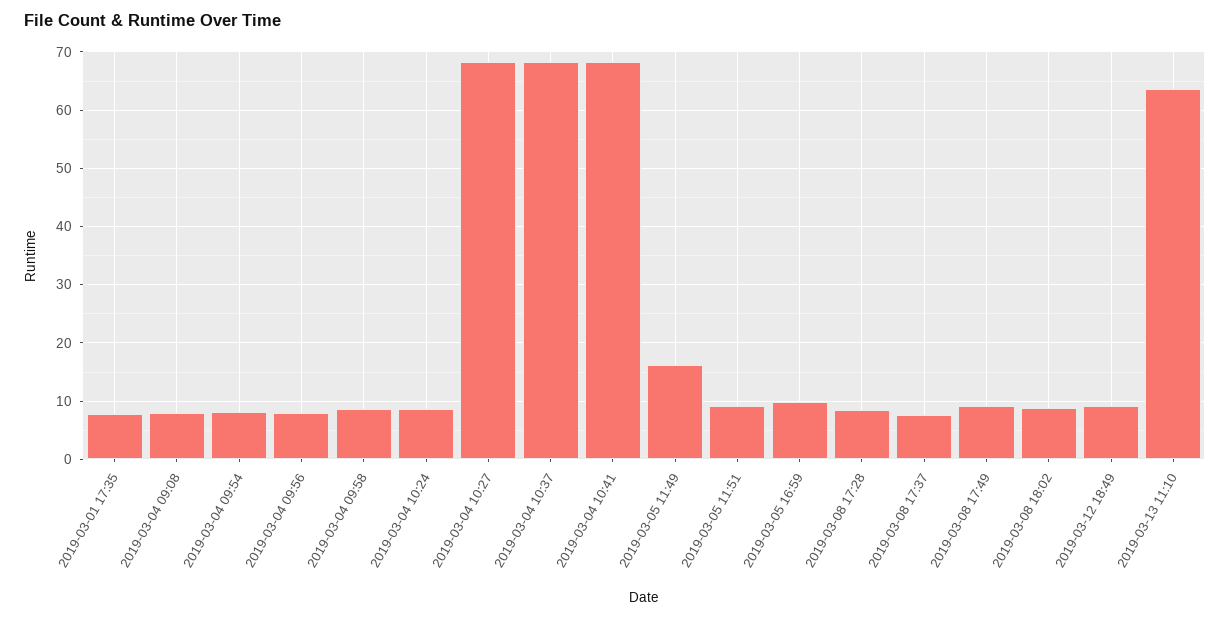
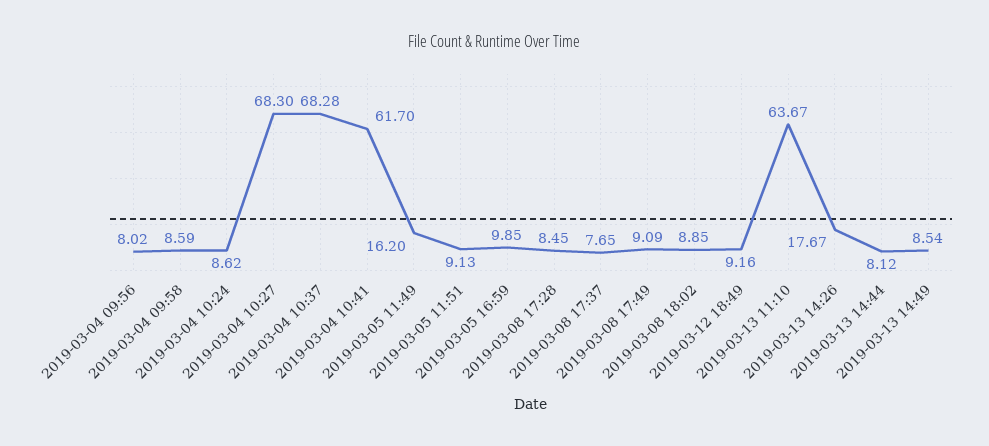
2019-03-01 17:35: 8 -> none
2019-03-04 09:08: 8 -> none
2019-03-04 09:54: 8 -> none
2019-03-04 10:41: 68 -> 61.7
2019-03-13 14:26: none -> 17.67
2019-03-13 14:44: none -> 8.12
2019-03-13 14:49: none -> 8.54

